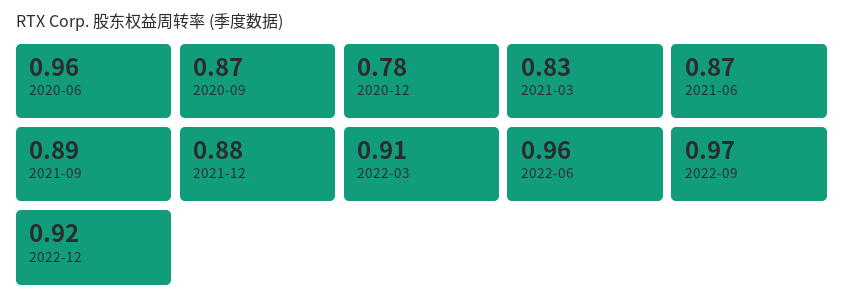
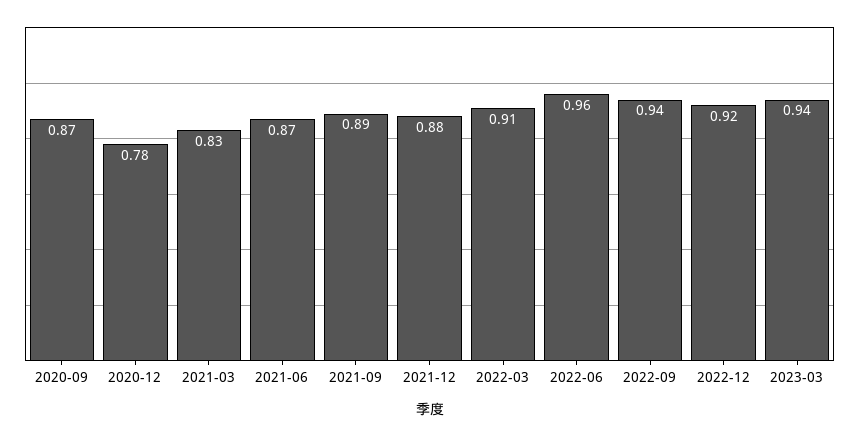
2020-06: 0.96 -> none
2022-09: 0.97 -> 0.94
2023-03: none -> 0.94

